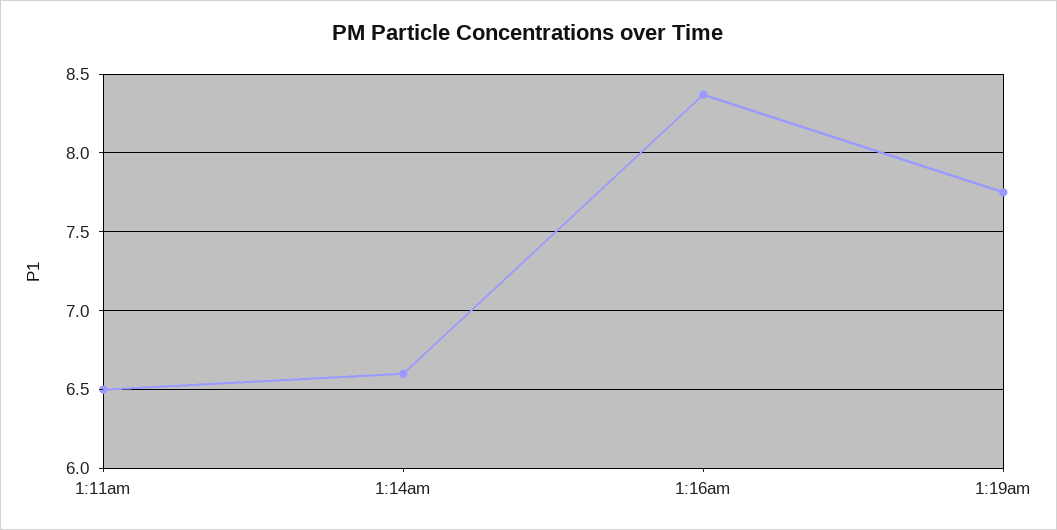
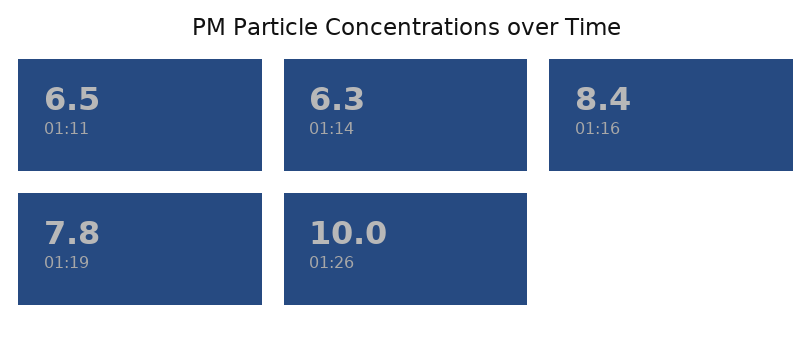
1:14am: 6.6 -> 6.3
01:26: none -> 10

